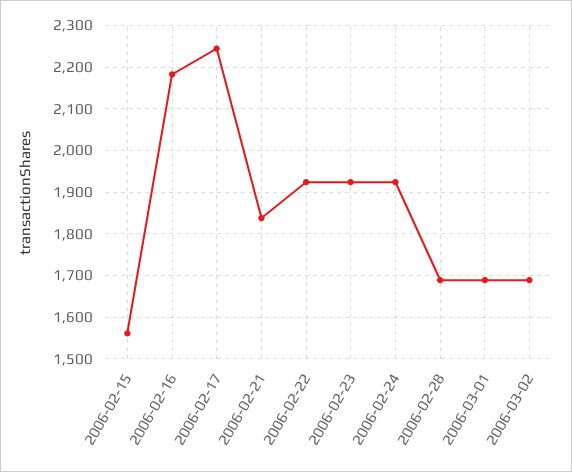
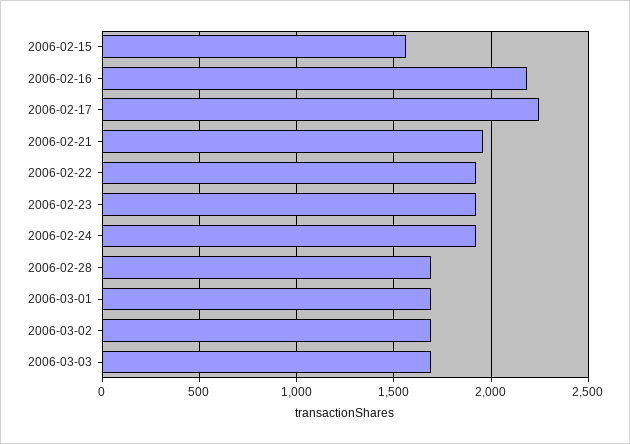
2006-02-21: 1840 -> 1950
2006-03-03: none -> 1700

